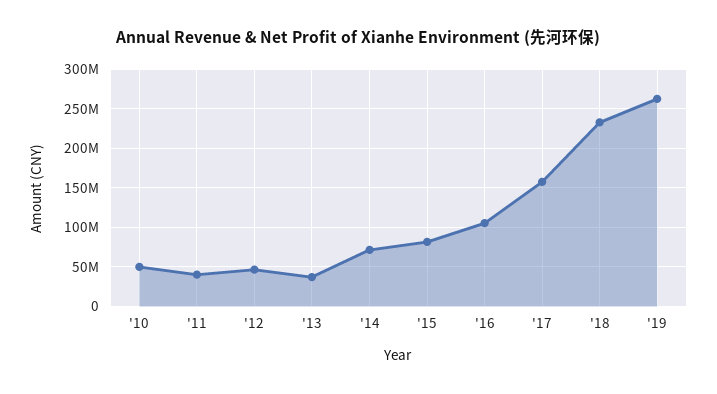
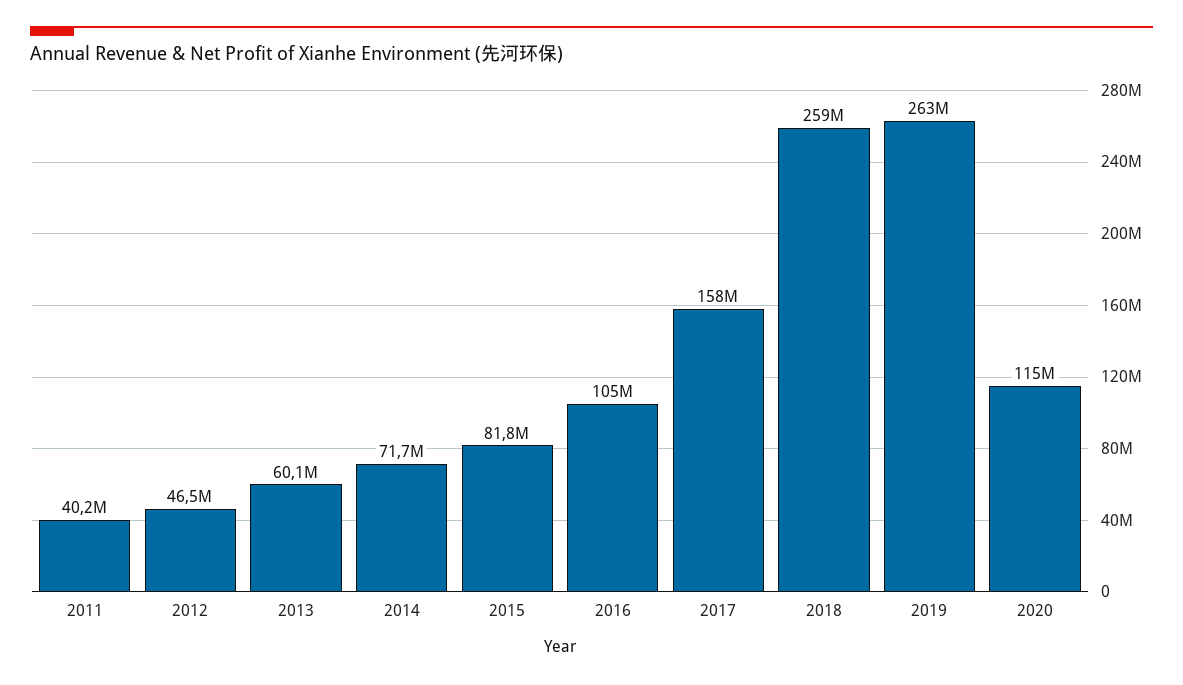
'10: 50000000 -> none
'13: 40000000 -> 60100000
'18: 230000000 -> 259000000
2020: none -> 115000000

